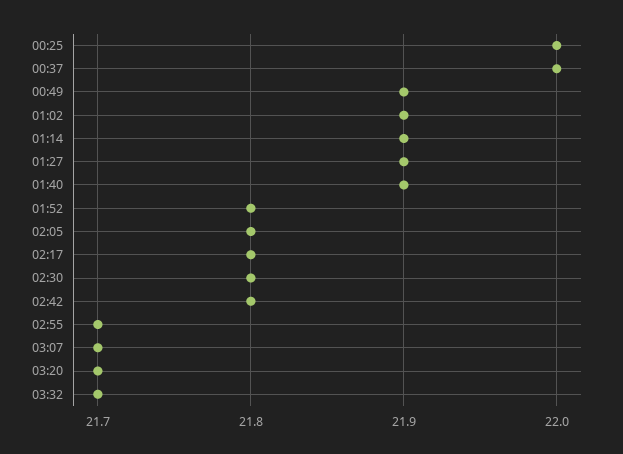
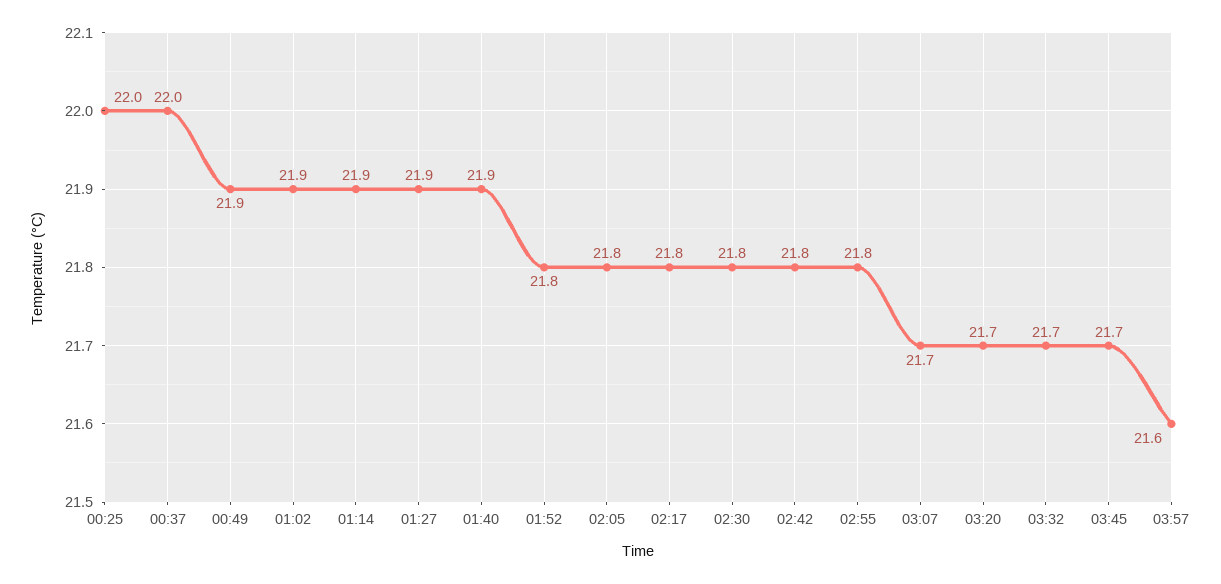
02:55: 21.7 -> 21.8
03:45: none -> 21.7
03:57: none -> 21.6

